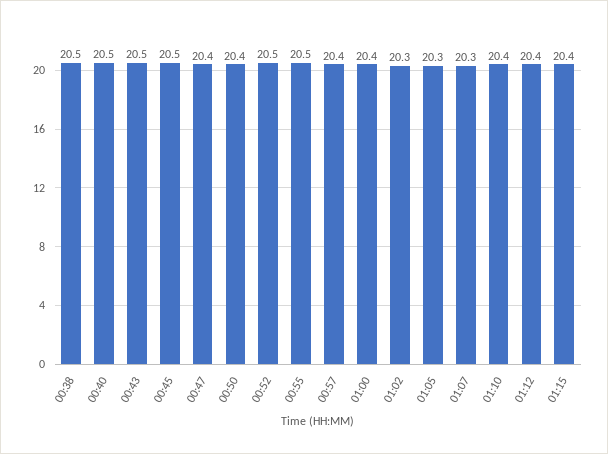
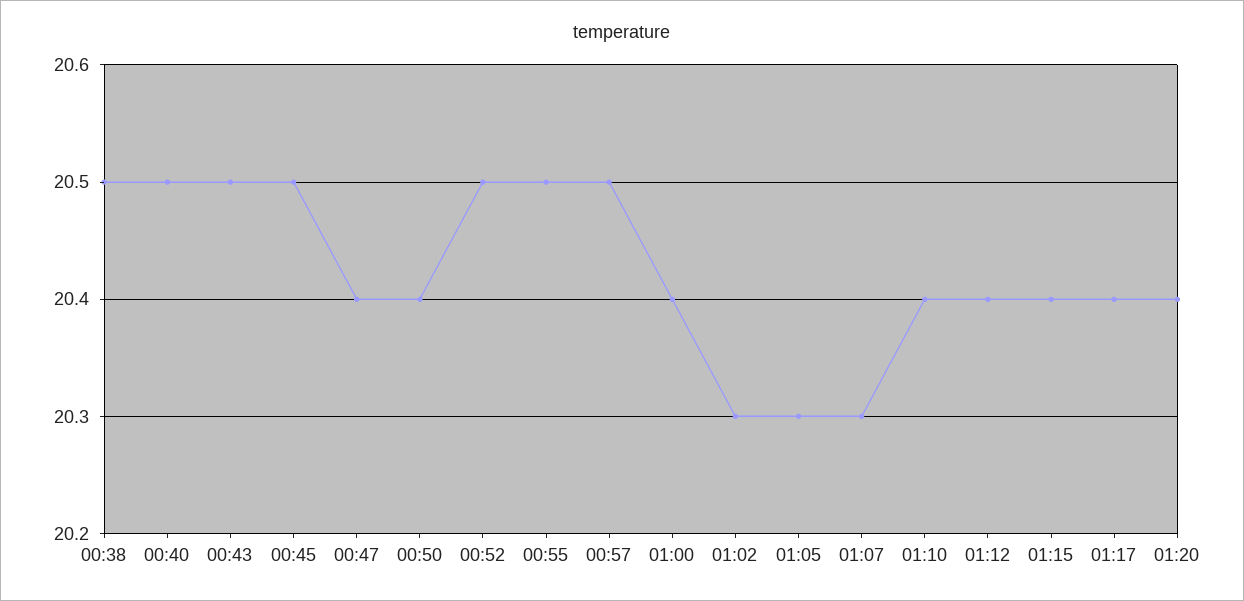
00:57: 20.4 -> 20.5
01:17: none -> 20.4
01:20: none -> 20.4

